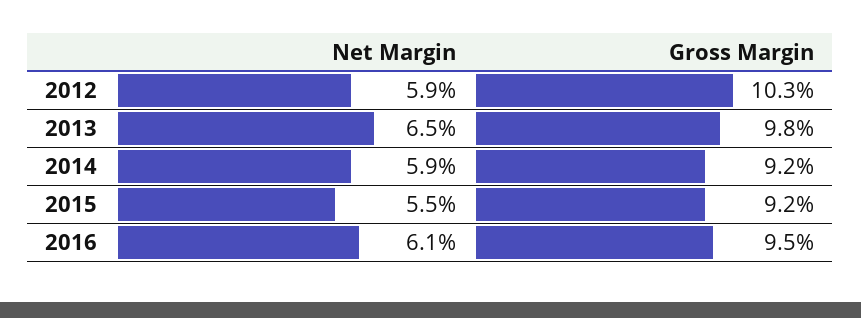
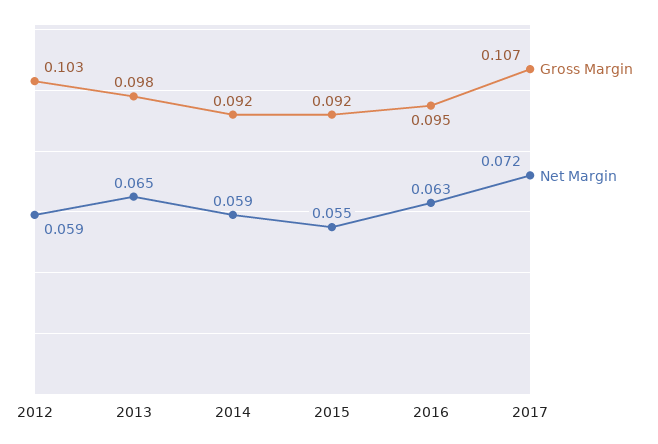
Net Margin, 2016: 0.061 -> 0.063
Gross Margin, 2017: none -> 0.107
Net Margin, 2017: none -> 0.072

